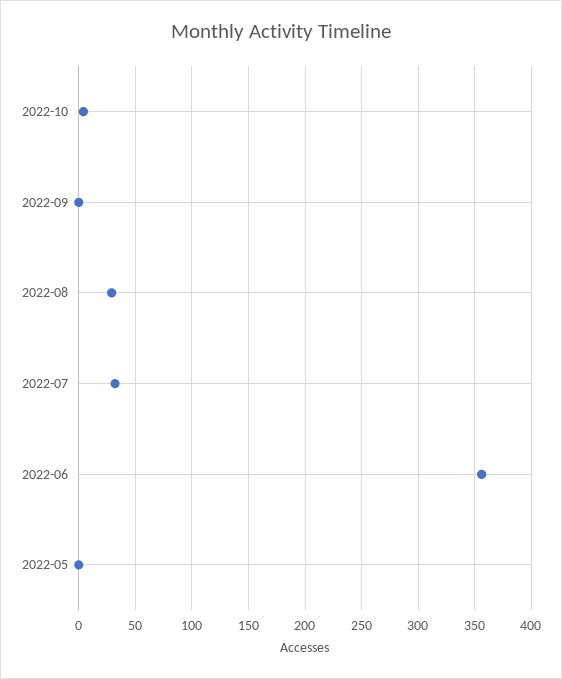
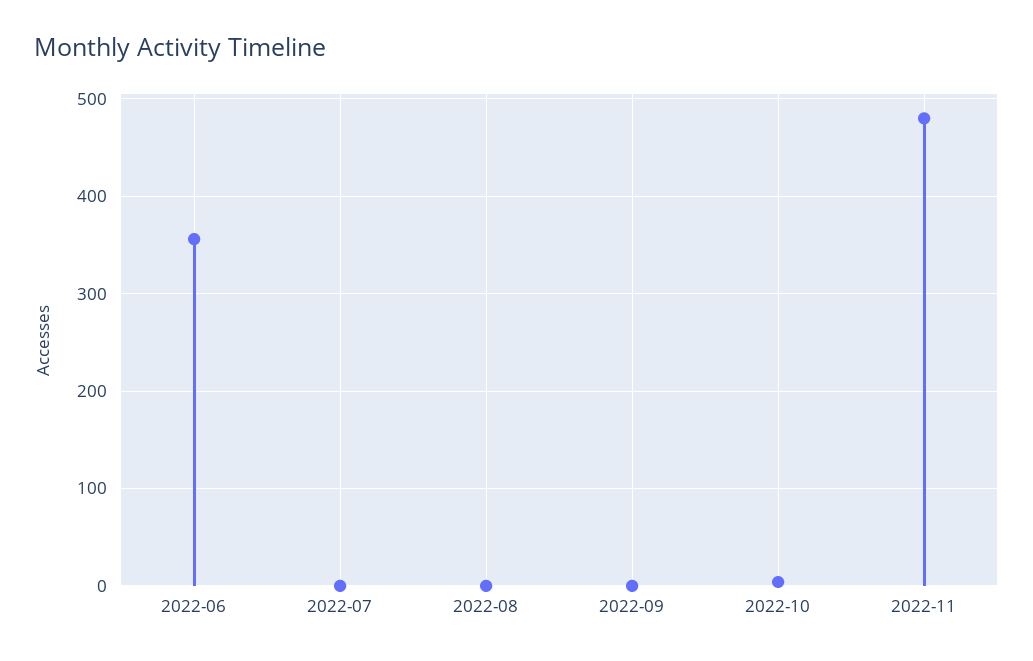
2022-08: 30 -> 0
2022-07: 30 -> 0
2022-05: 0 -> none
2022-11: none -> 480

